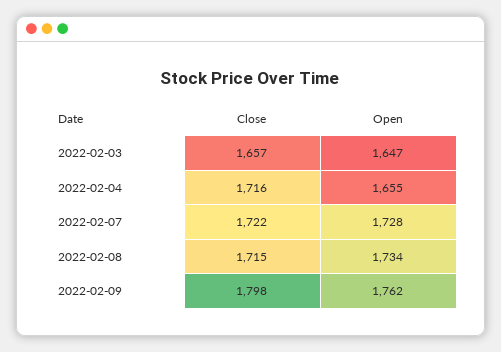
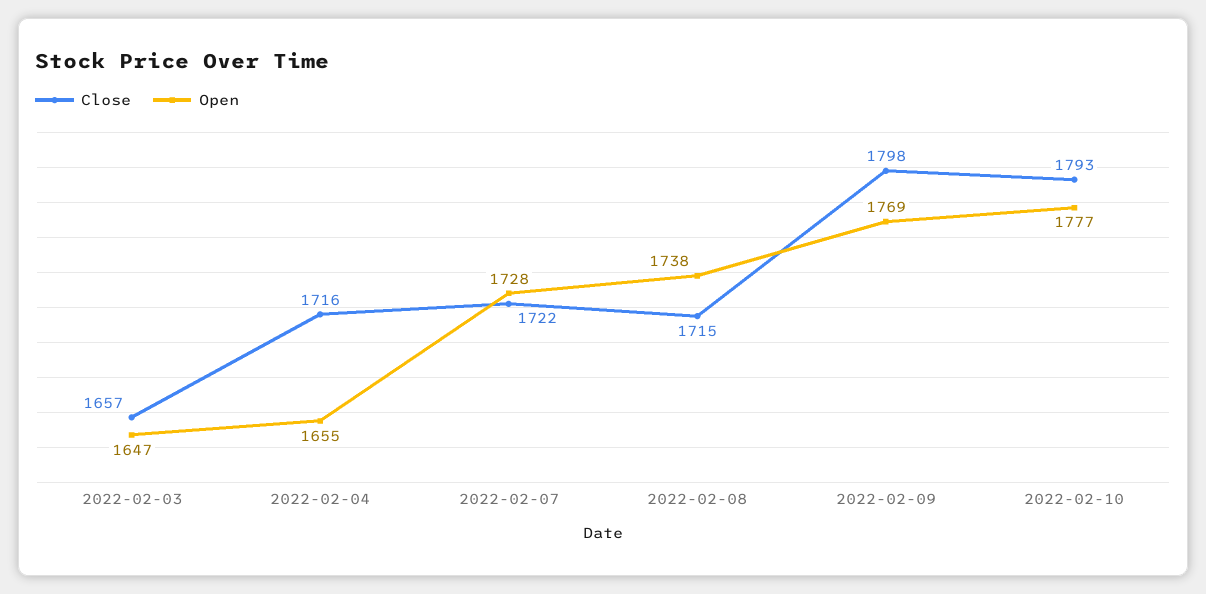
Open, 2022-02-08: 1734 -> 1738
Open, 2022-02-09: 1762 -> 1769
Close, 2022-02-10: none -> 1793
Open, 2022-02-10: none -> 1777

